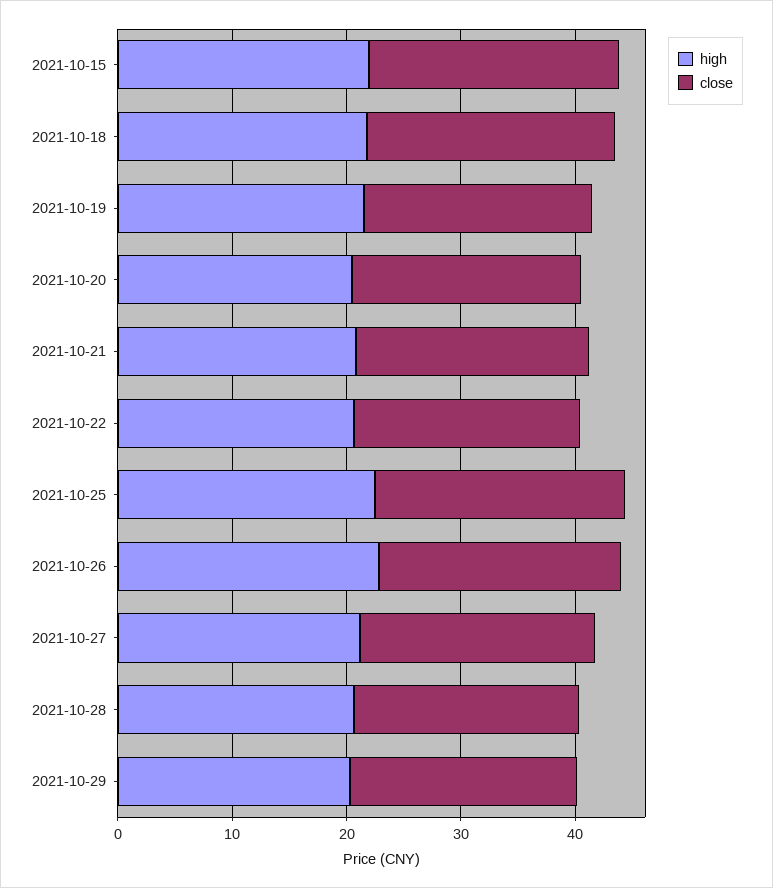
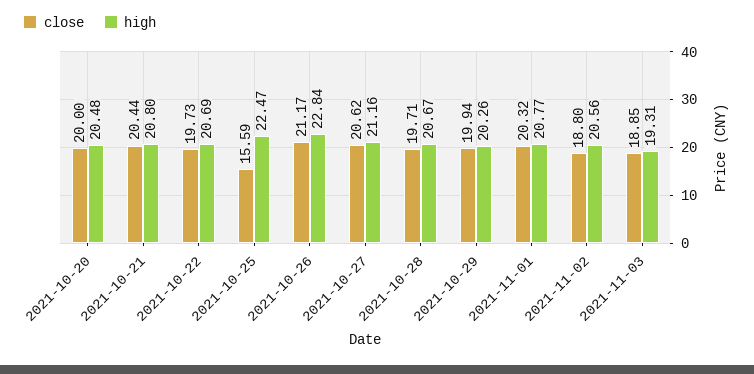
high, 2021-10-15: 22 -> none
close, 2021-10-15: 22 -> none
high, 2021-10-18: 22 -> none
close, 2021-10-18: 22 -> none
high, 2021-10-19: 22 -> none
close, 2021-10-19: 20 -> none
close, 2021-10-25: 22 -> 15.59
close, 2021-11-01: none -> 20.32
high, 2021-11-01: none -> 20.77
close, 2021-11-02: none -> 18.8
high, 2021-11-02: none -> 20.56
close, 2021-11-03: none -> 18.85
high, 2021-11-03: none -> 19.31

